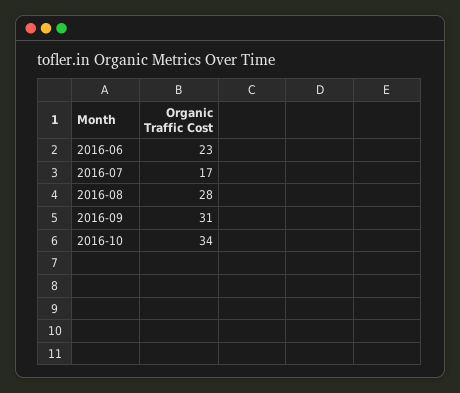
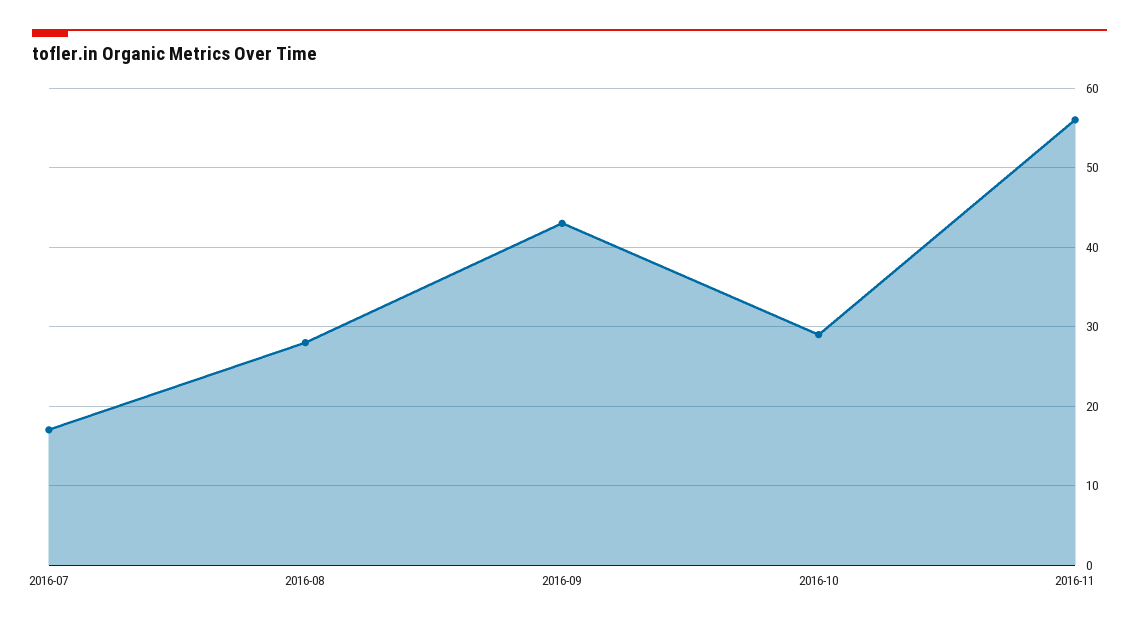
2016-06: 23 -> none
2016-09: 31 -> 43
2016-10: 34 -> 29
2016-11: none -> 56

